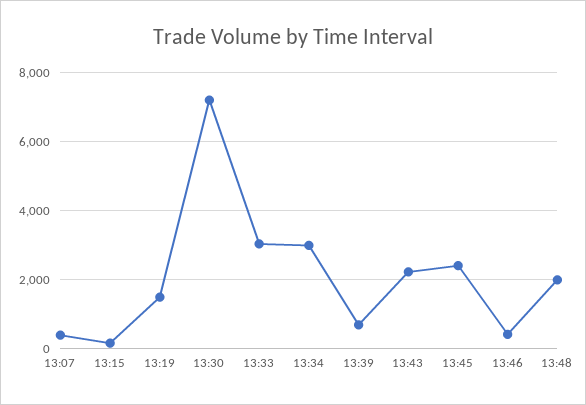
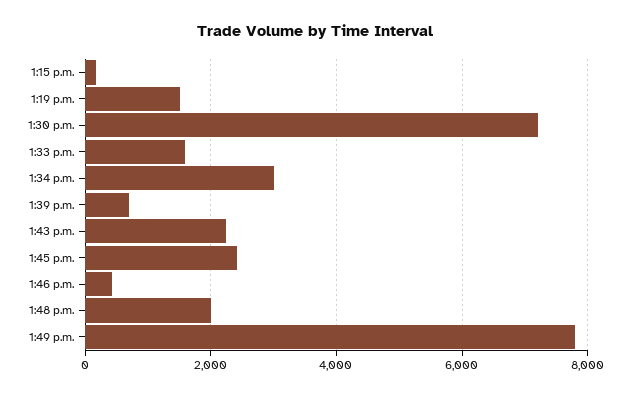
13:07: 400 -> none
13:33: 3000 -> 1600
1:49 p.m.: none -> 7800

